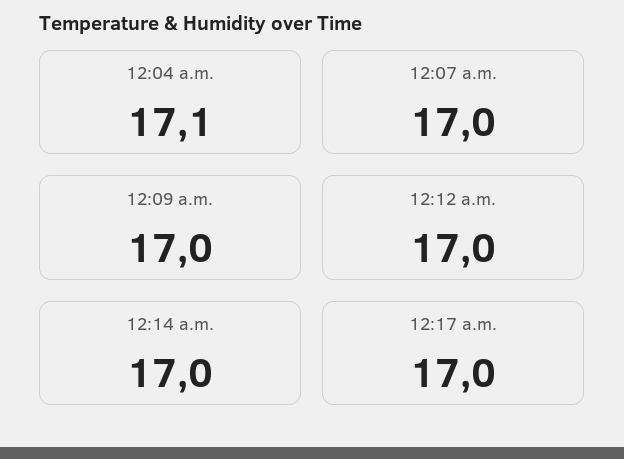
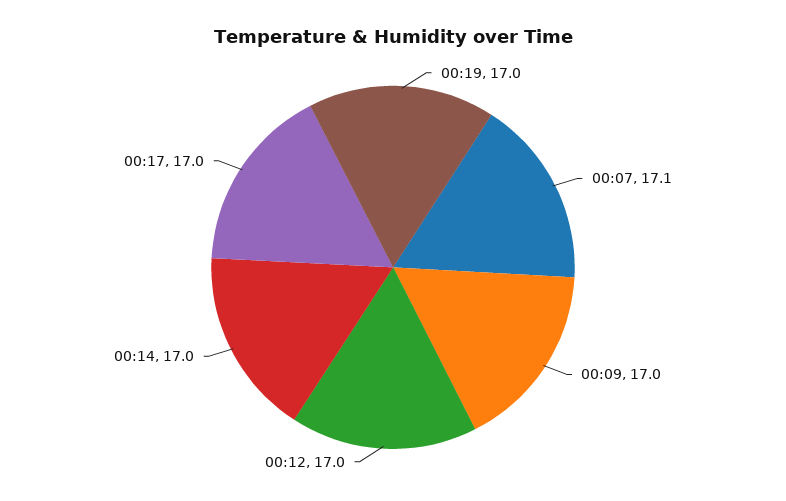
12:04 a.m.: 17.1 -> none
12:07 a.m.: 17 -> 17.1
00:19: none -> 17

